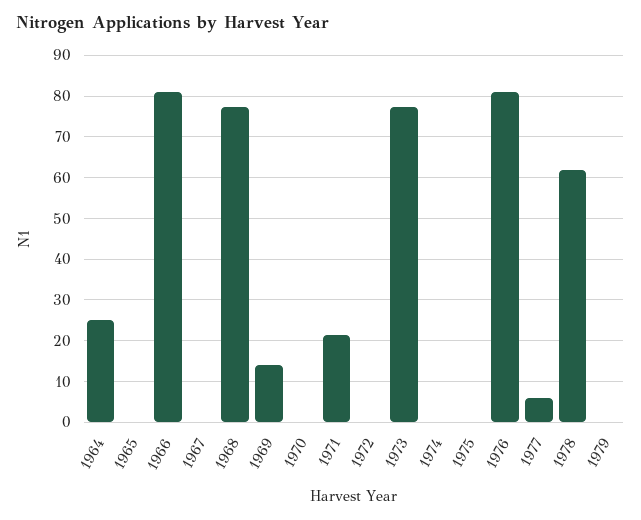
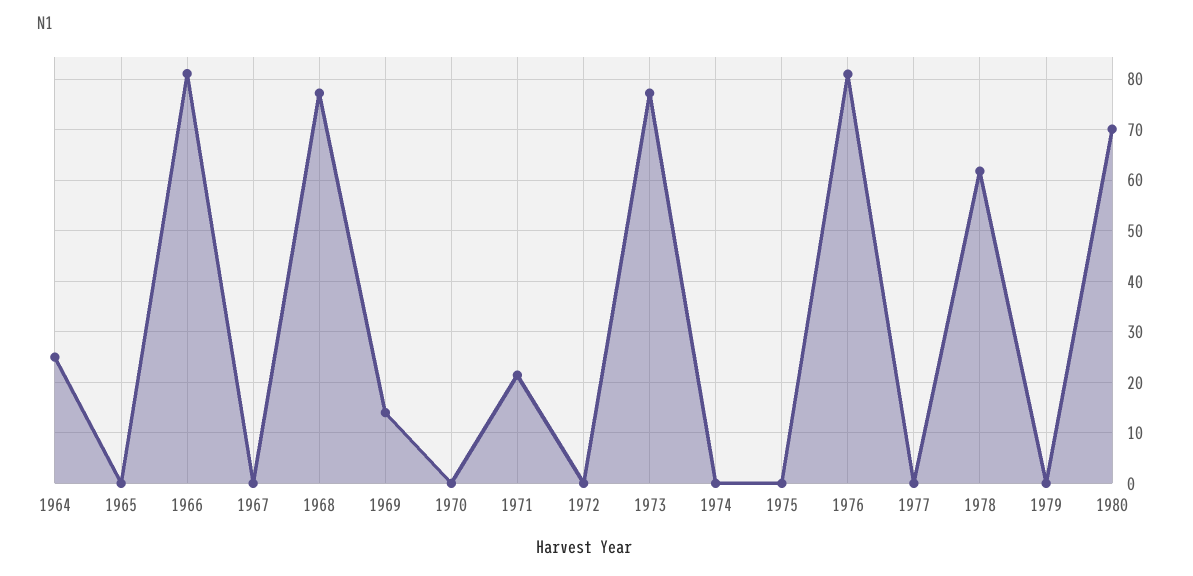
1977: 6 -> 0
1980: none -> 70

